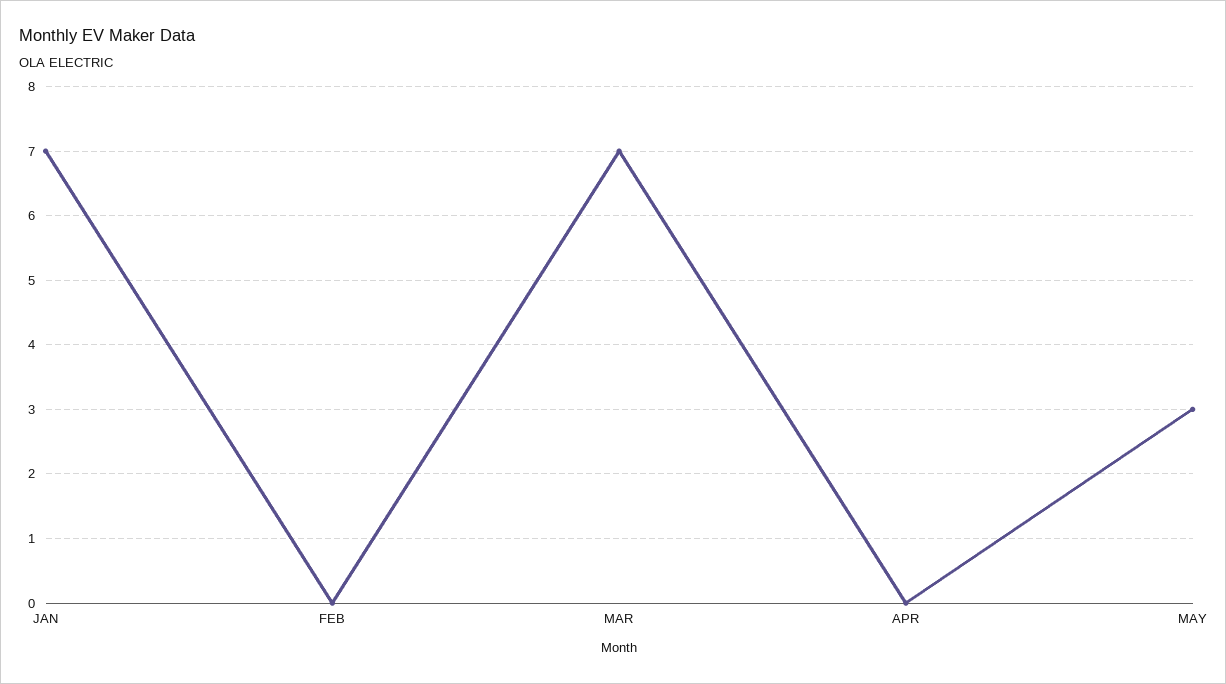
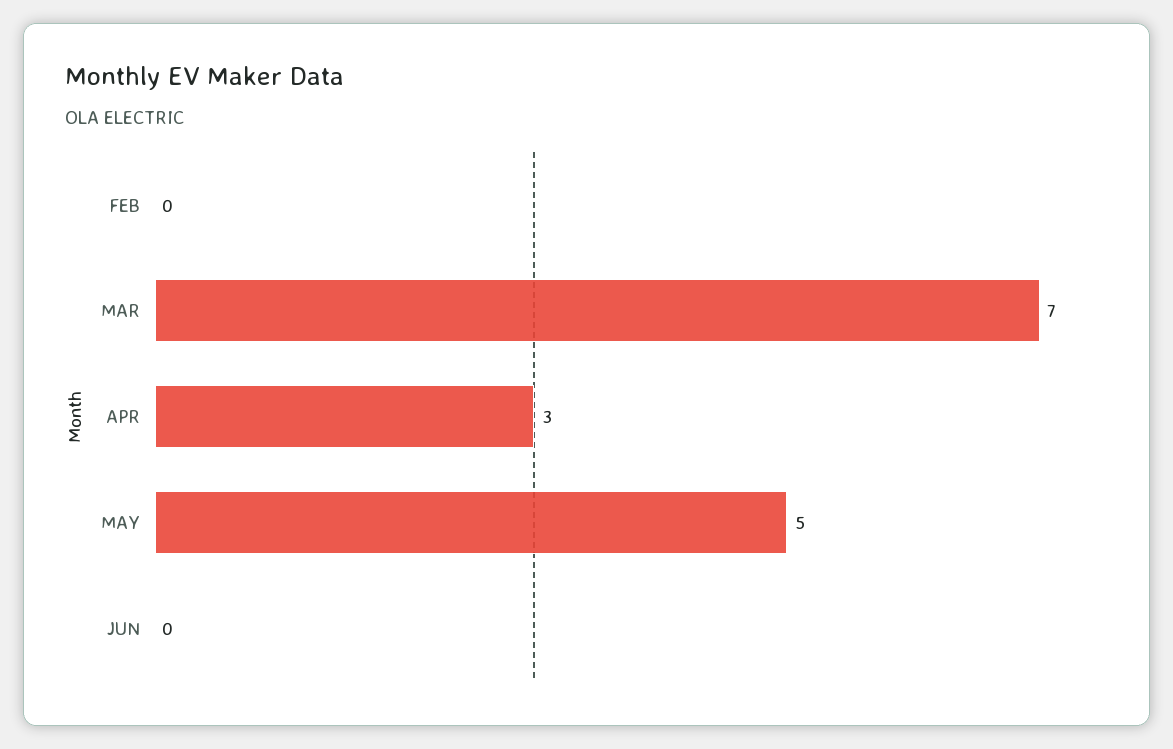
JAN: 7 -> none
APR: 0 -> 3
MAY: 3 -> 5
JUN: none -> 0

